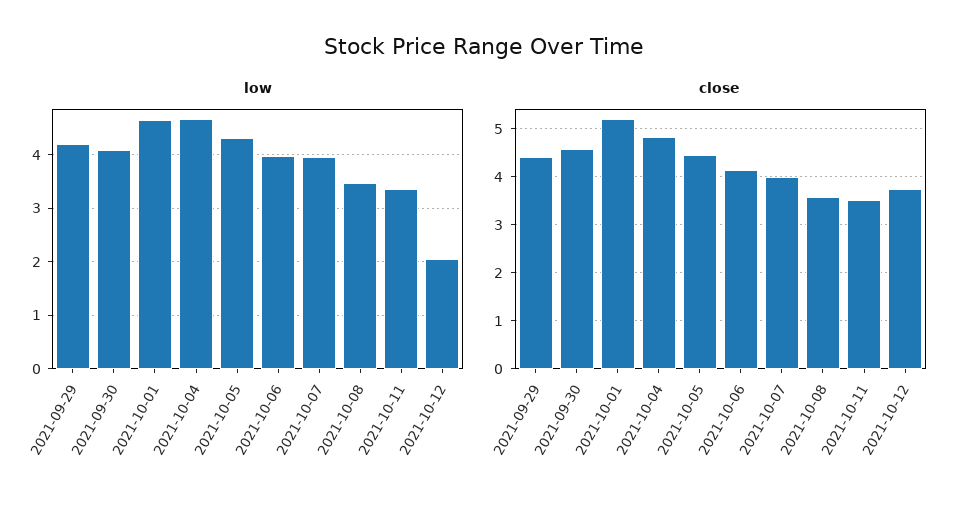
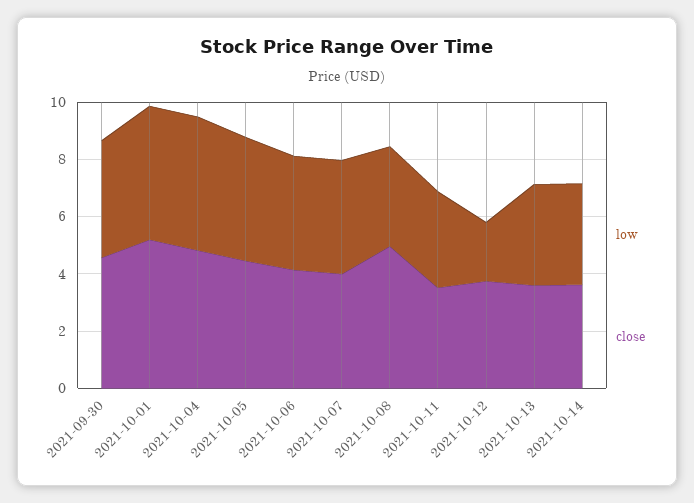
low, 2021-09-29: 4.2 -> none
close, 2021-09-29: 4.4 -> none
close, 2021-10-08: 3.6 -> 5
low, 2021-10-13: none -> 3.5
close, 2021-10-13: none -> 3.5
low, 2021-10-14: none -> 3.5
close, 2021-10-14: none -> 3.5

